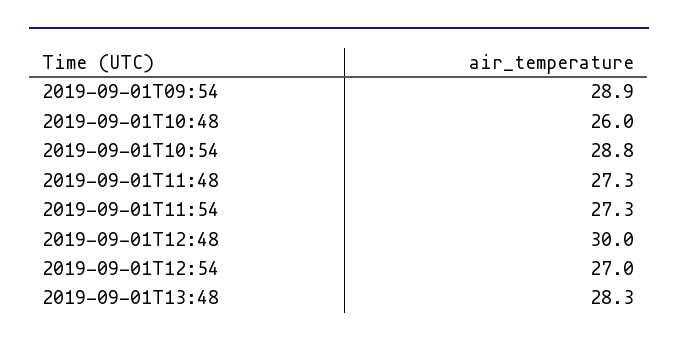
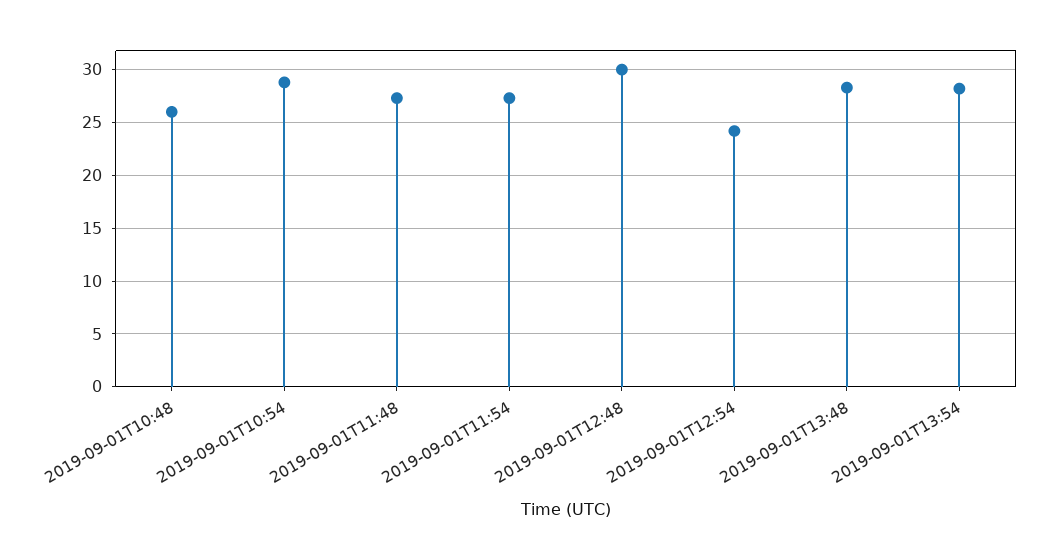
2019-09-01T09:54: 28.9 -> none
2019-09-01T12:54: 27 -> 24
2019-09-01T13:54: none -> 28

